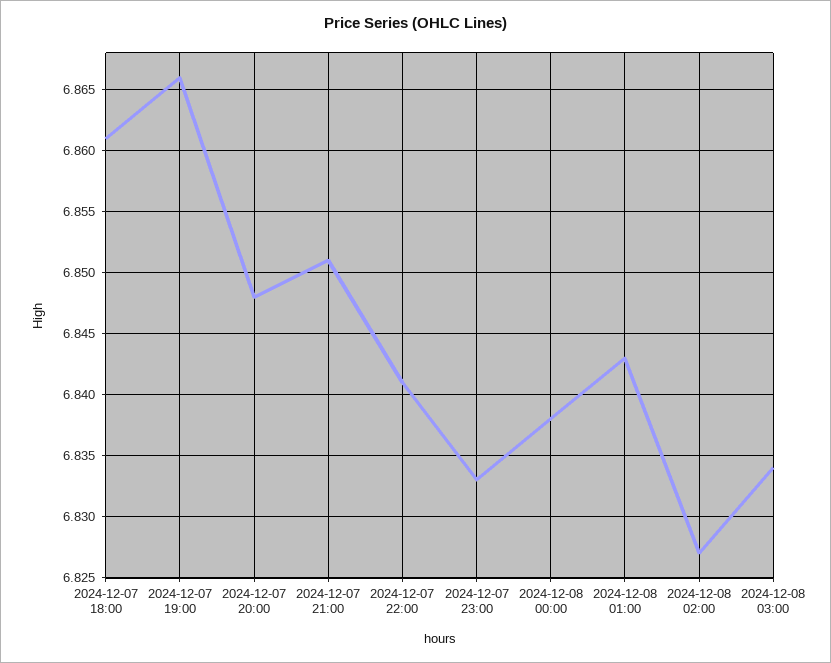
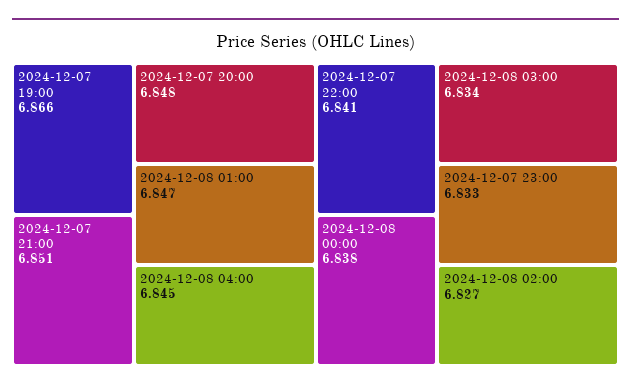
2024-12-07 18:00: 6.861 -> none
2024-12-08 01:00: 6.843 -> 6.847
2024-12-08 04:00: none -> 6.845

